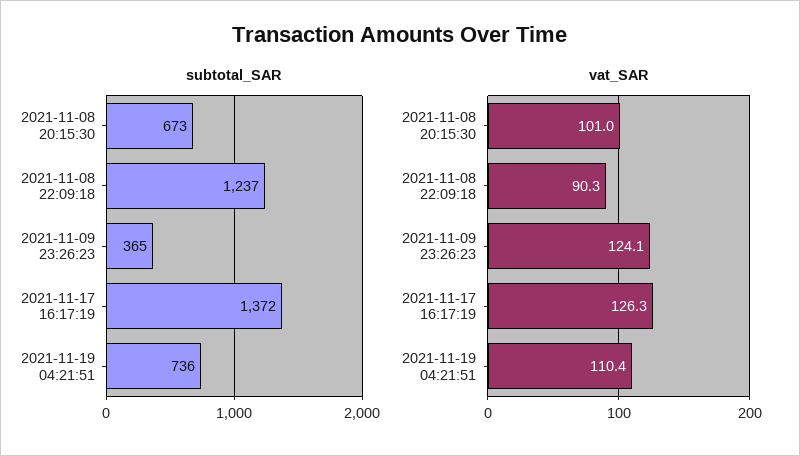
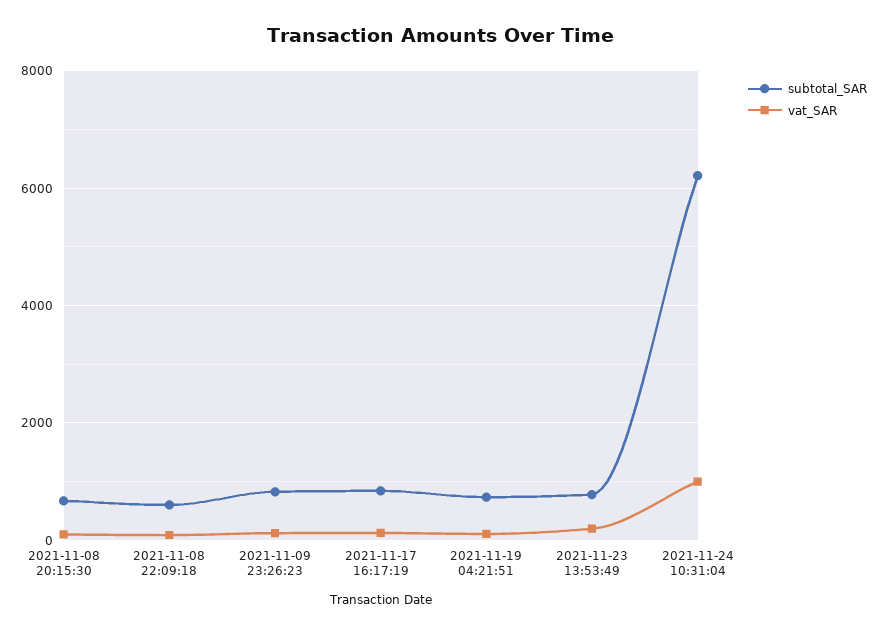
subtotal_SAR, 2021-11-08 22:09:18: 1237 -> 600
subtotal_SAR, 2021-11-09 23:26:23: 365 -> 800
subtotal_SAR, 2021-11-17 16:17:19: 1372 -> 800
subtotal_SAR, 2021-11-23 13:53:49: none -> 800
vat_SAR, 2021-11-23 13:53:49: none -> 200
subtotal_SAR, 2021-11-24 10:31:04: none -> 6200
vat_SAR, 2021-11-24 10:31:04: none -> 1000

